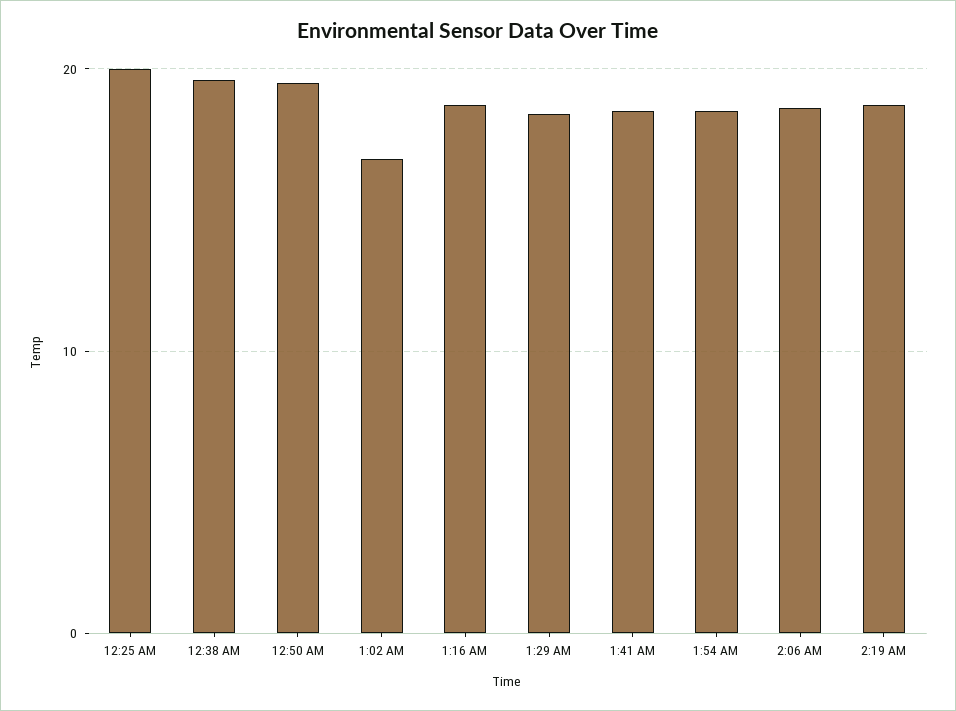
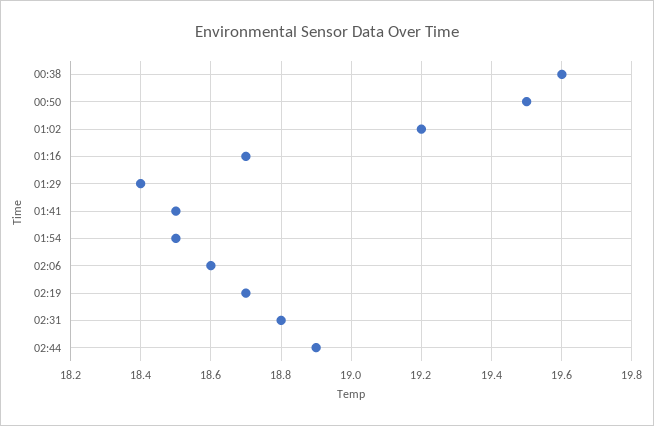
12:25 AM: 20 -> none
1:02 AM: 17 -> 19.2
02:31: none -> 18.8
02:44: none -> 18.9

